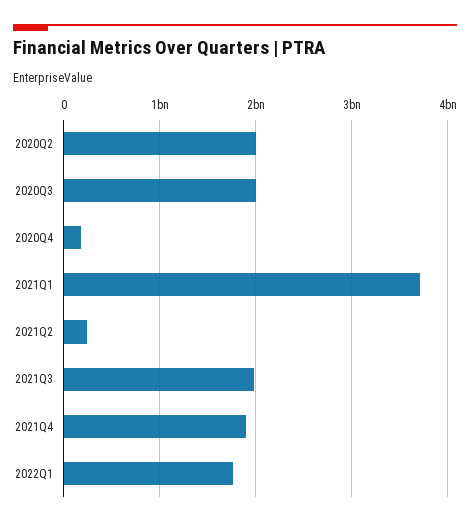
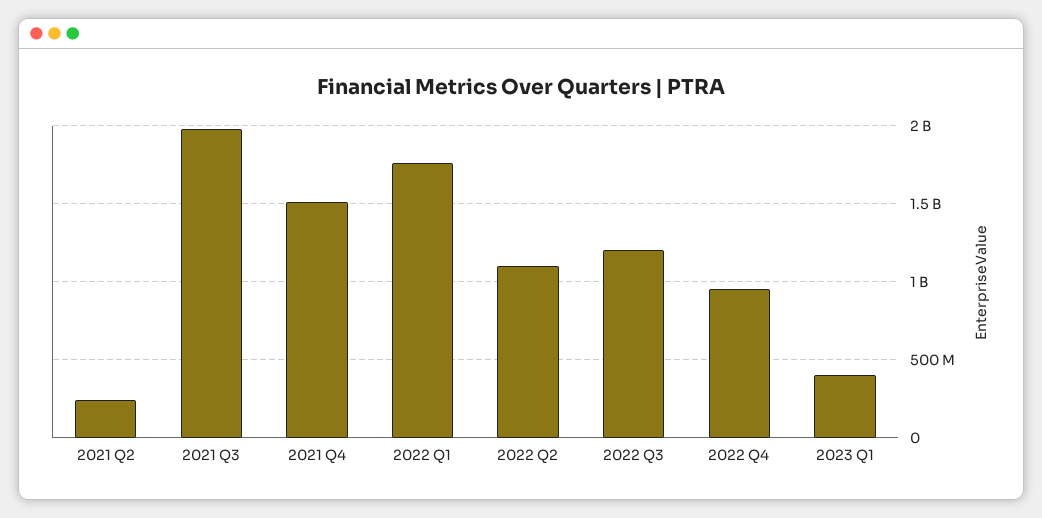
2020Q2: 2000000000 -> none
2020Q3: 2000000000 -> none
2020Q4: 200000000 -> none
2021Q1: 3700000000 -> none
2021Q4: 1900000000 -> 1500000000
2022 Q2: none -> 1100000000
2022 Q3: none -> 1200000000
2022 Q4: none -> 950000000
2023 Q1: none -> 400000000

